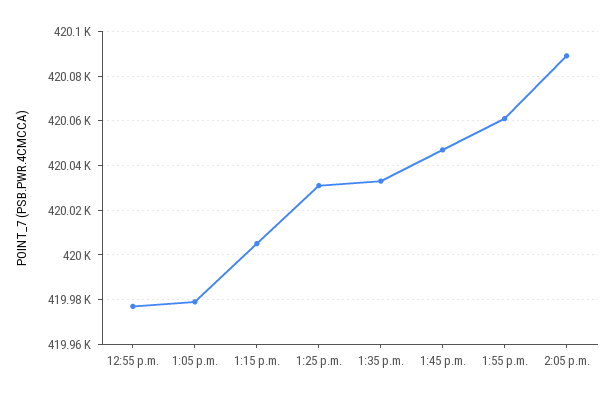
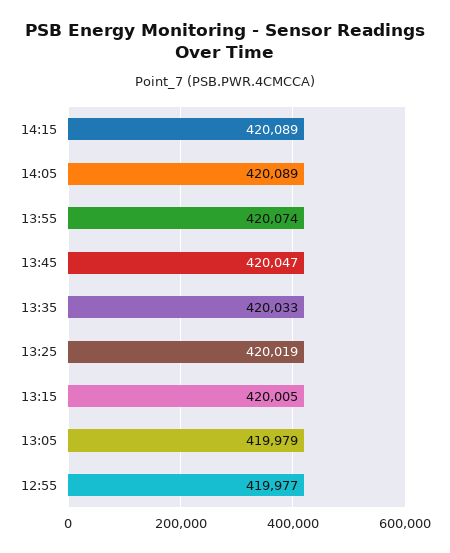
1:25 p.m.: 420030 -> 420019
1:55 p.m.: 420060 -> 420074
14:15: none -> 420089

